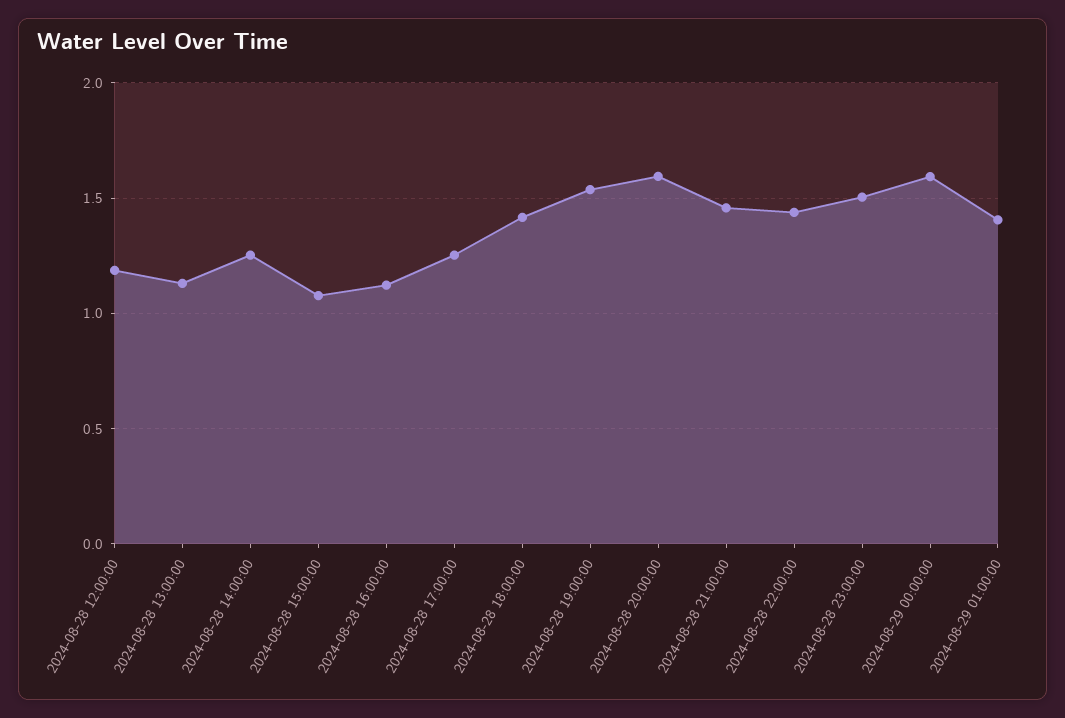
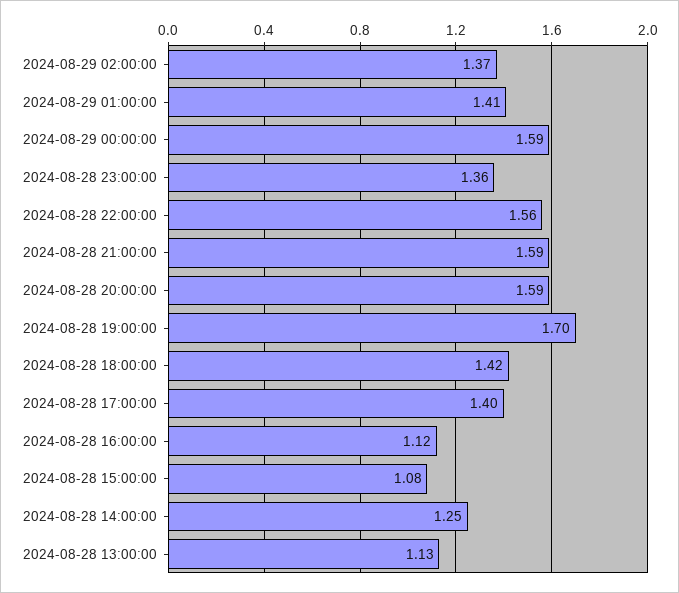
2024-08-28 12:00:00: 1.2 -> none
2024-08-28 17:00:00: 1.25 -> 1.4
2024-08-28 19:00:00: 1.55 -> 1.7
2024-08-28 21:00:00: 1.45 -> 1.59
2024-08-28 22:00:00: 1.45 -> 1.56
2024-08-28 23:00:00: 1.5 -> 1.36
2024-08-29 02:00:00: none -> 1.37

